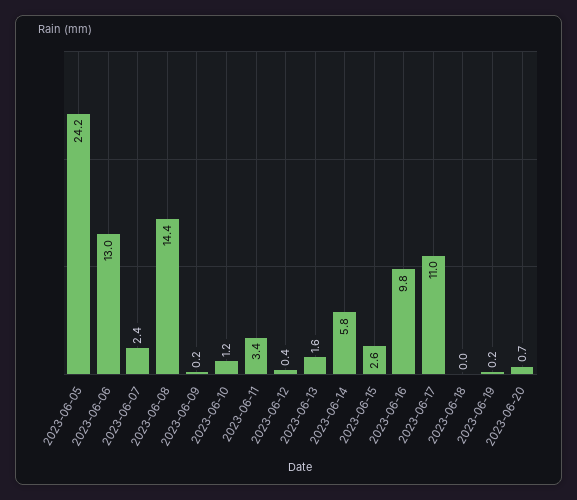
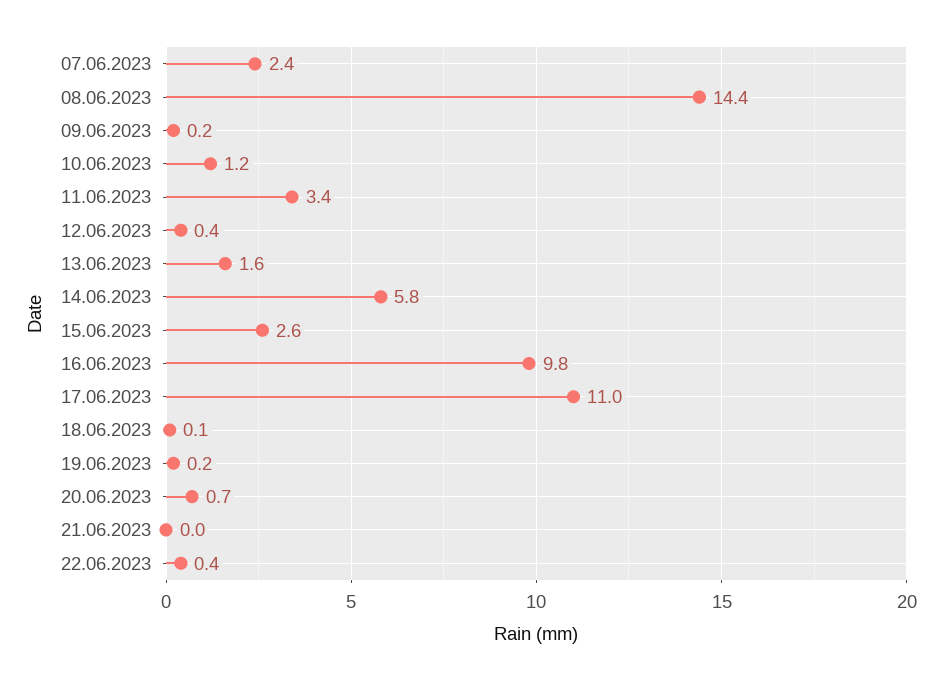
2023-06-05: 24.2 -> none
2023-06-06: 13 -> none
2023-06-18: 0 -> 0.1
21.06.2023: none -> 0
22.06.2023: none -> 0.4

